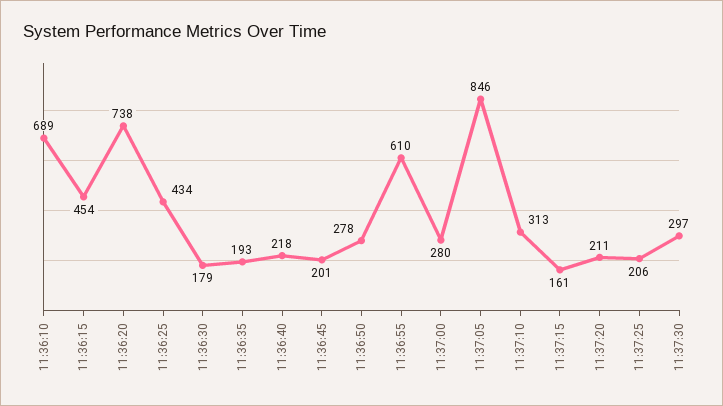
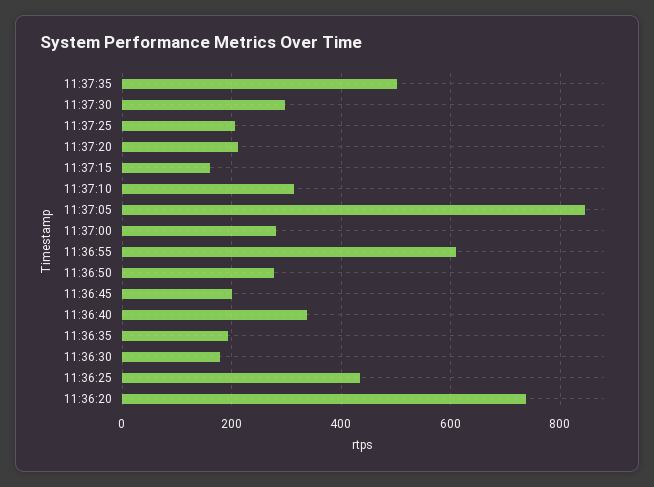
11:36:10: 689 -> none
11:36:15: 454 -> none
11:36:40: 218 -> 340
11:37:35: none -> 500

